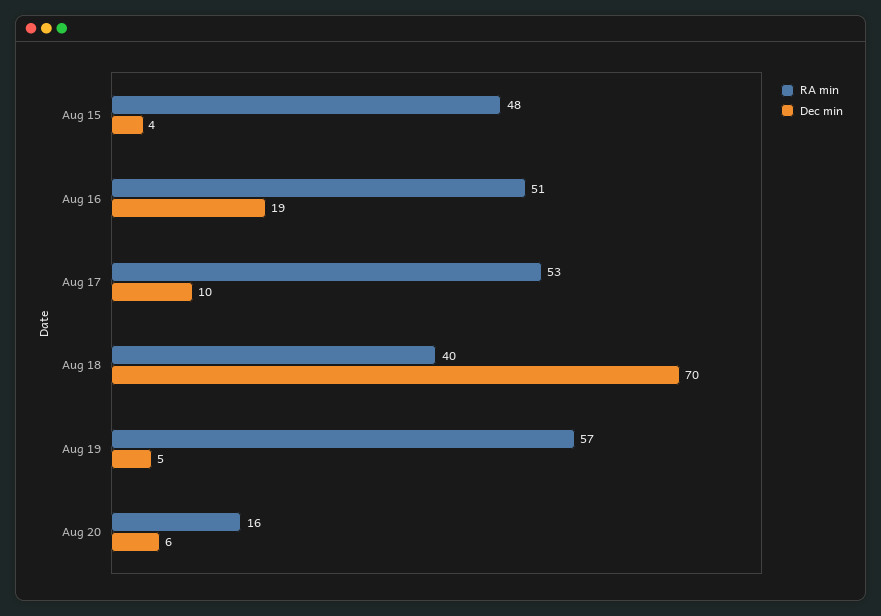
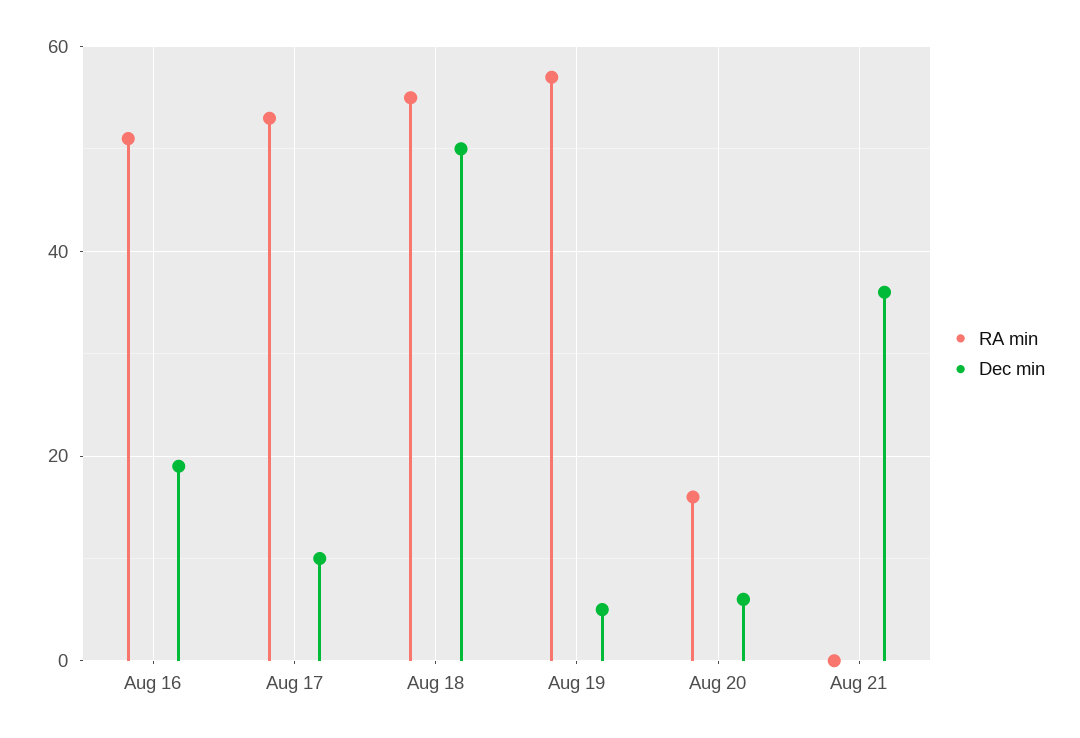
RA min, Aug 15: 48 -> none
Dec min, Aug 15: 4 -> none
RA min, Aug 18: 40 -> 55
Dec min, Aug 18: 70 -> 50
RA min, Aug 21: none -> 0
Dec min, Aug 21: none -> 35

